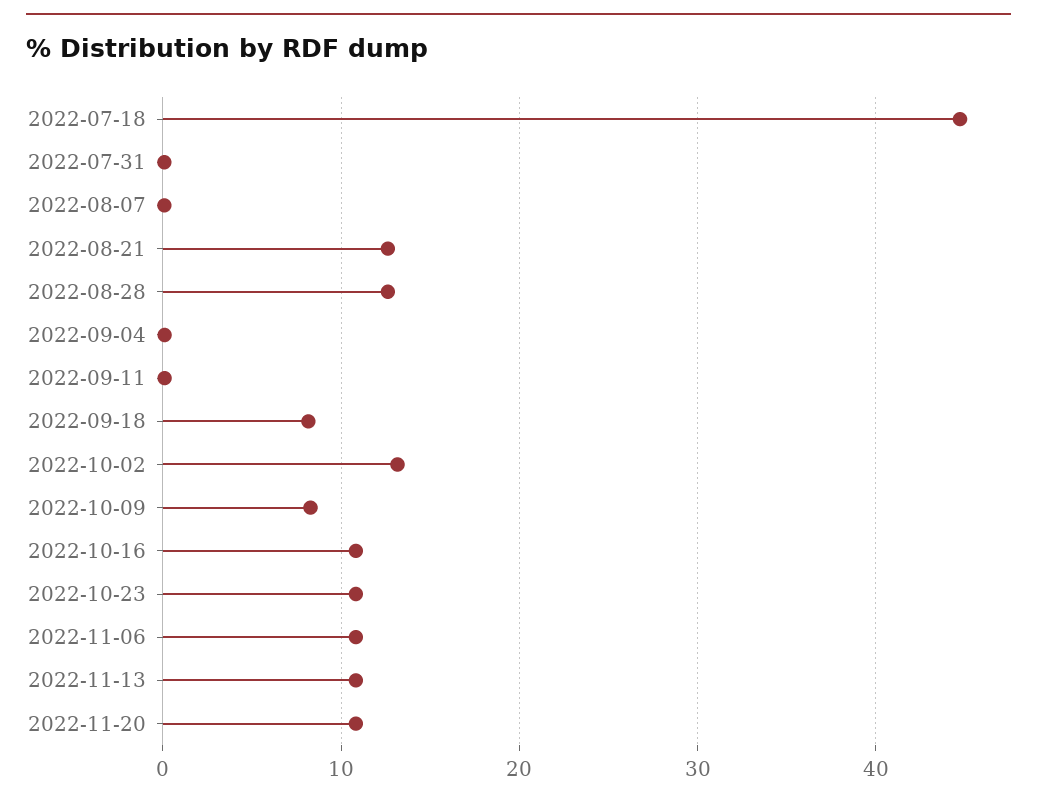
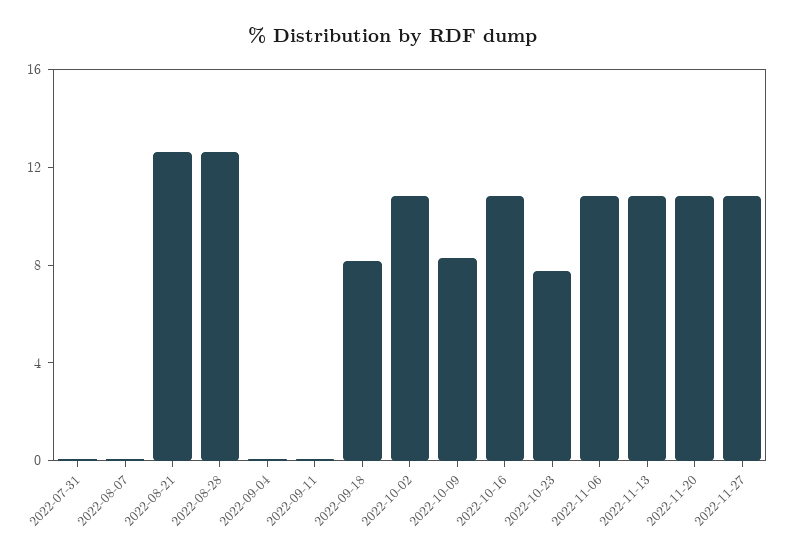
2022-07-18: 45 -> none
2022-10-02: 13 -> 11
2022-10-23: 11 -> 8
2022-11-27: none -> 11

